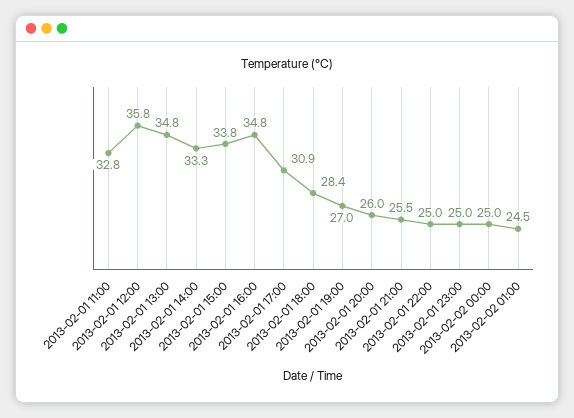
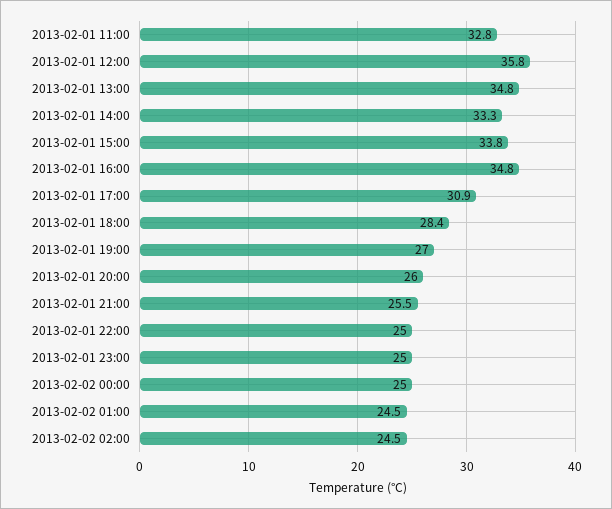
2013-02-02 02:00: none -> 24.5

